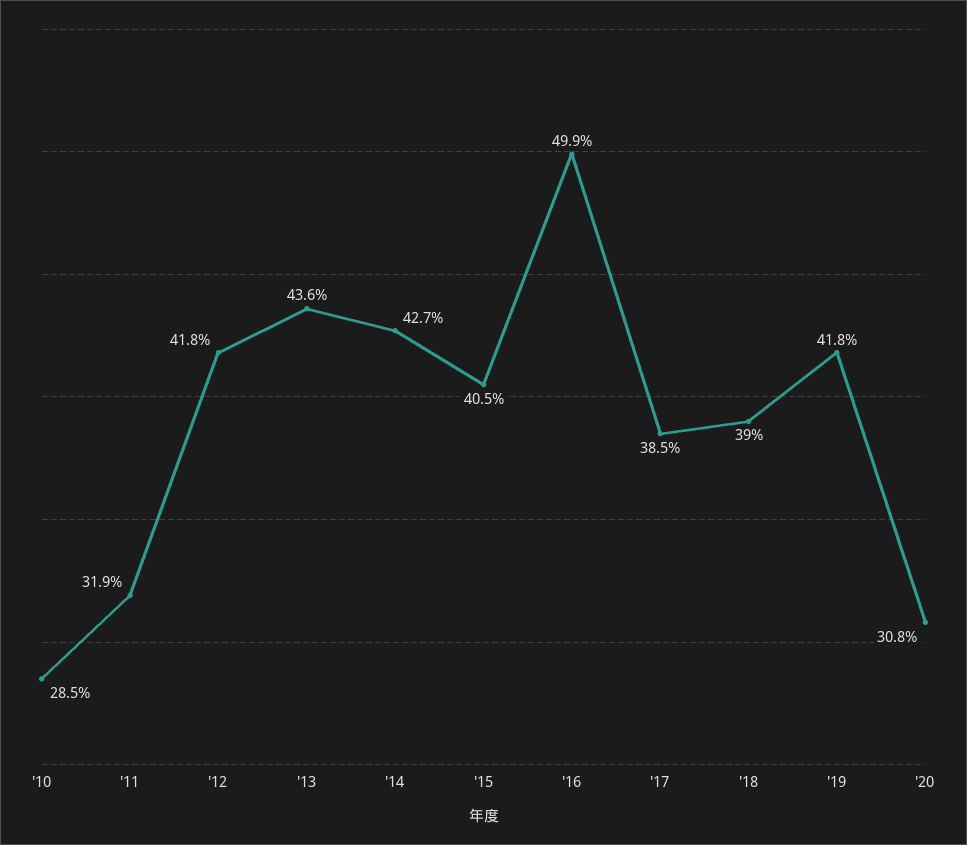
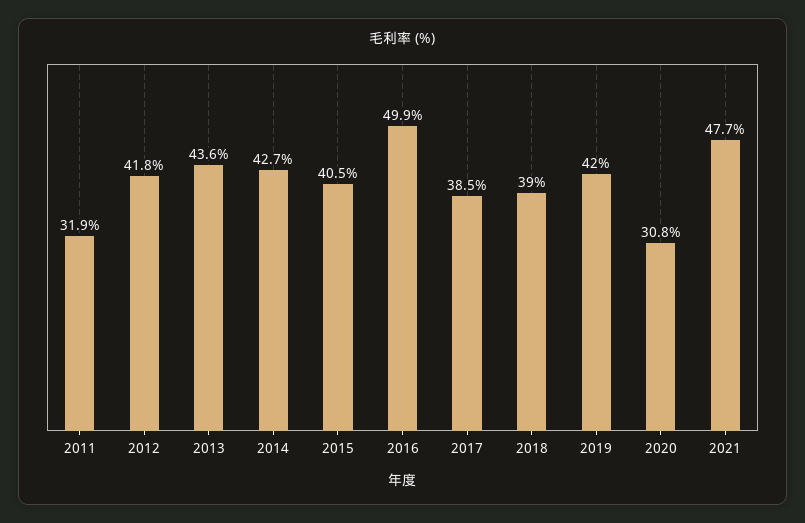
'10: 28.5 -> none
'19: 41.8 -> 42
2021: none -> 47.7

